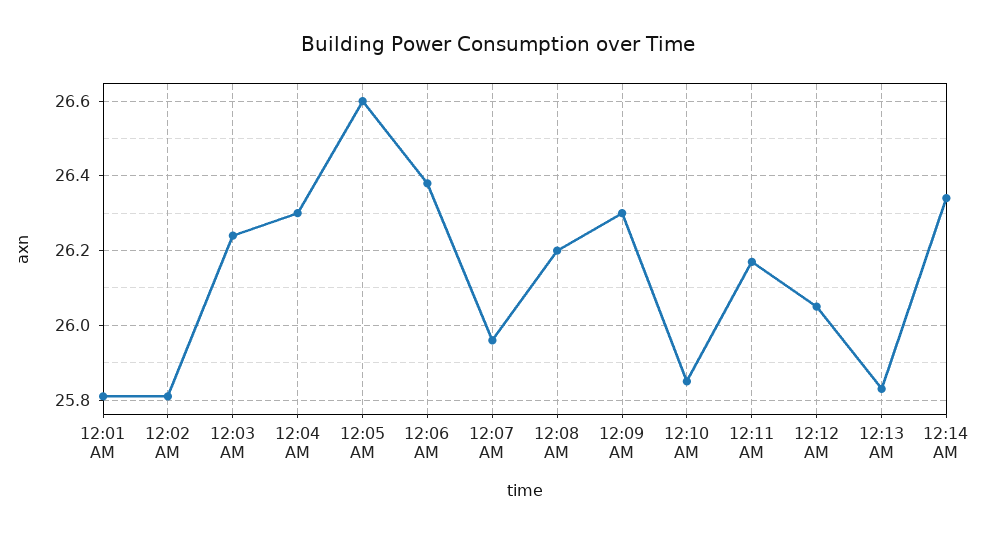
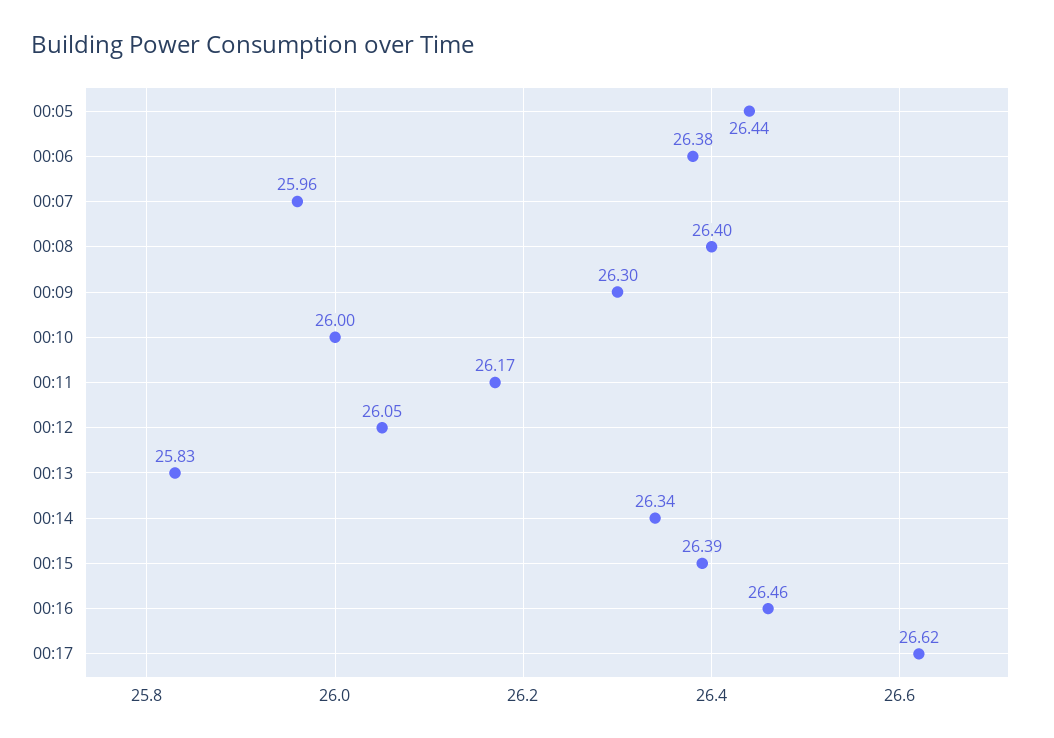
12:01 AM: 25.8 -> none
12:02 AM: 25.8 -> none
12:03 AM: 26.25 -> none
12:04 AM: 26.3 -> none
12:05 AM: 26.6 -> 26.44
12:08 AM: 26.2 -> 26.4
12:10 AM: 25.85 -> 26
00:15: none -> 26.39
00:16: none -> 26.46
00:17: none -> 26.62

